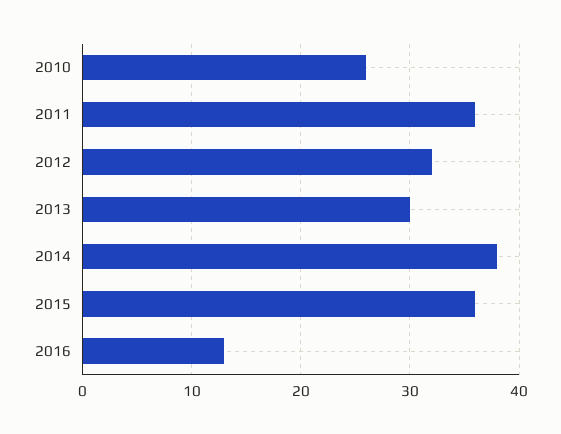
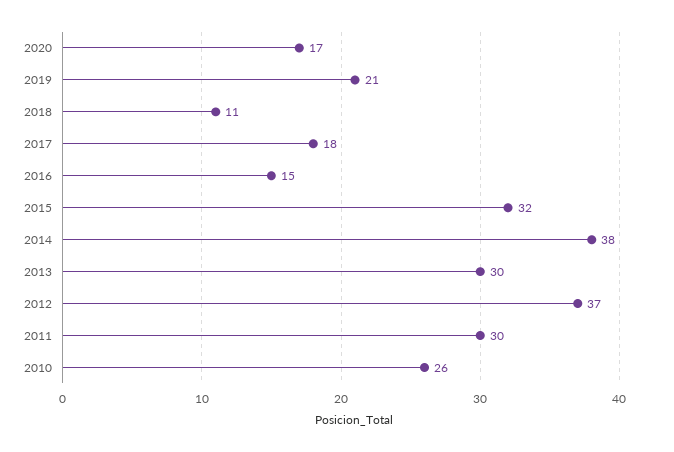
2011: 36 -> 30
2012: 32 -> 37
2015: 36 -> 32
2016: 13 -> 15
2020: none -> 17
2019: none -> 21
2018: none -> 11
2017: none -> 18

